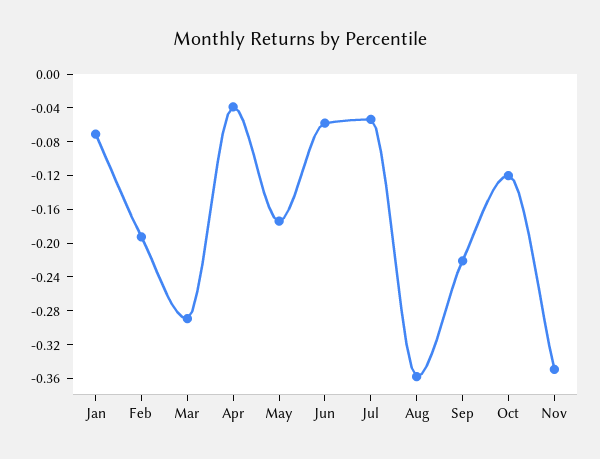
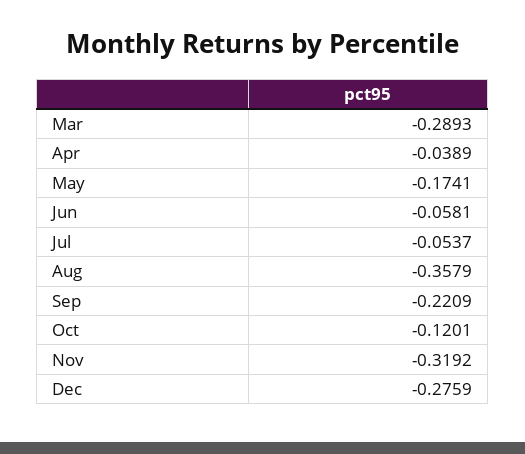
Jan: -0.07 -> none
Feb: -0.19 -> none
Nov: -0.35 -> -0.3192
Dec: none -> -0.2759

